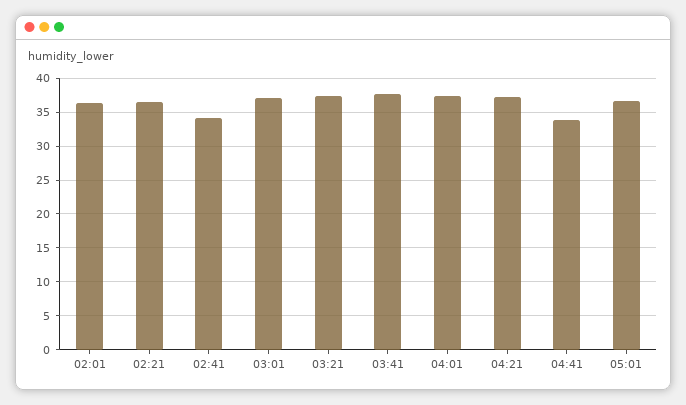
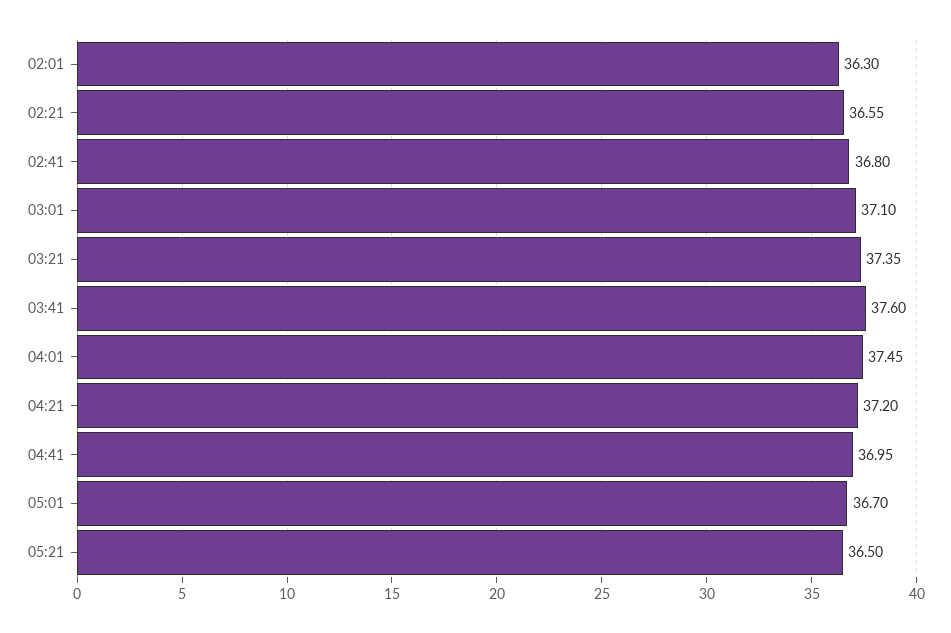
02:41: 34 -> 36.8
04:41: 34 -> 36.95
05:21: none -> 36.5

